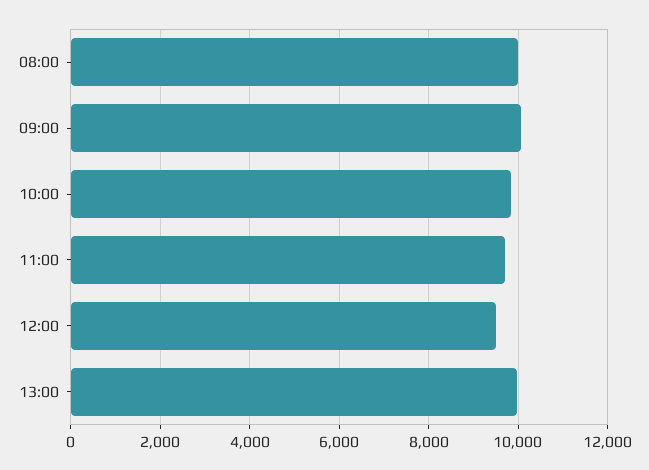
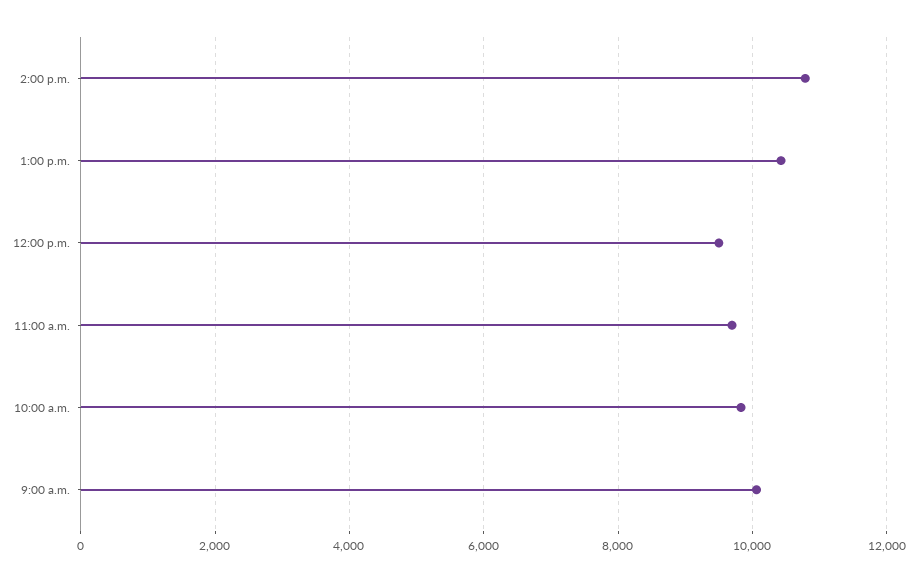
08:00: 10000 -> none
13:00: 10000 -> 10400
2:00 p.m.: none -> 10800

